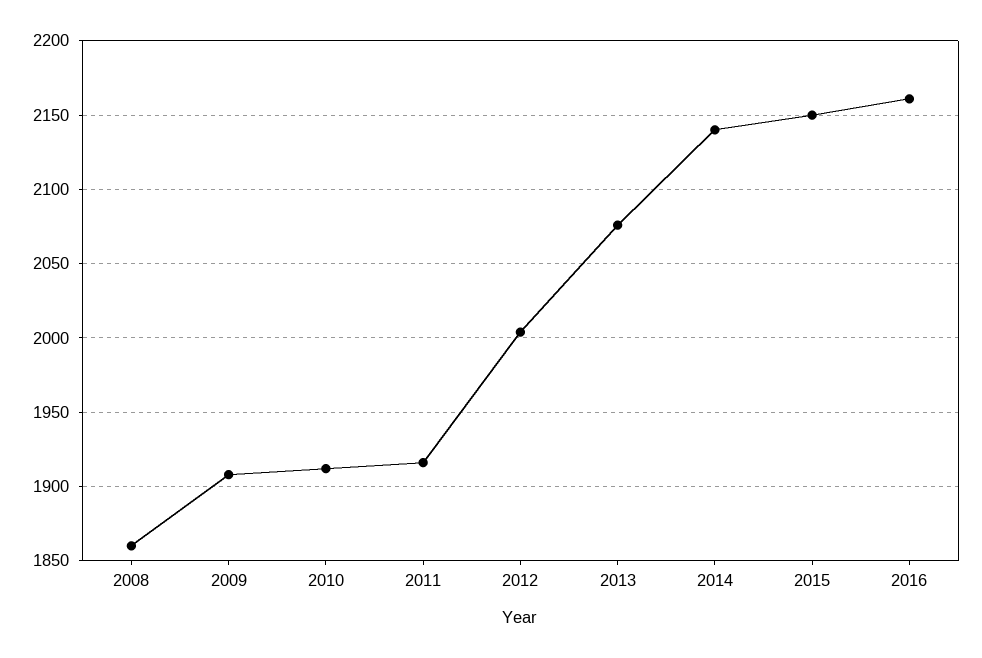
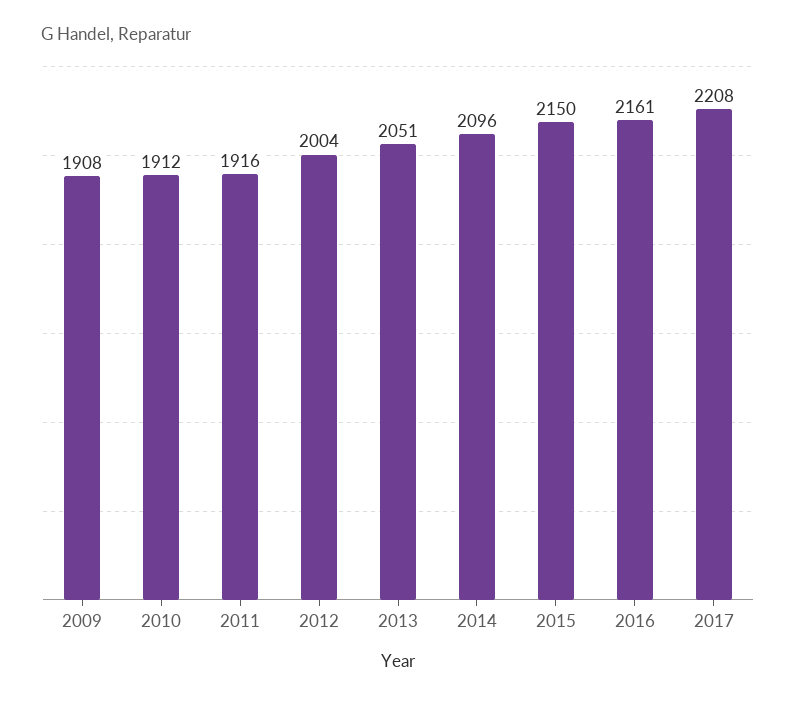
2008: 1860 -> none
2013: 2075 -> 2051
2014: 2140 -> 2096
2017: none -> 2208

